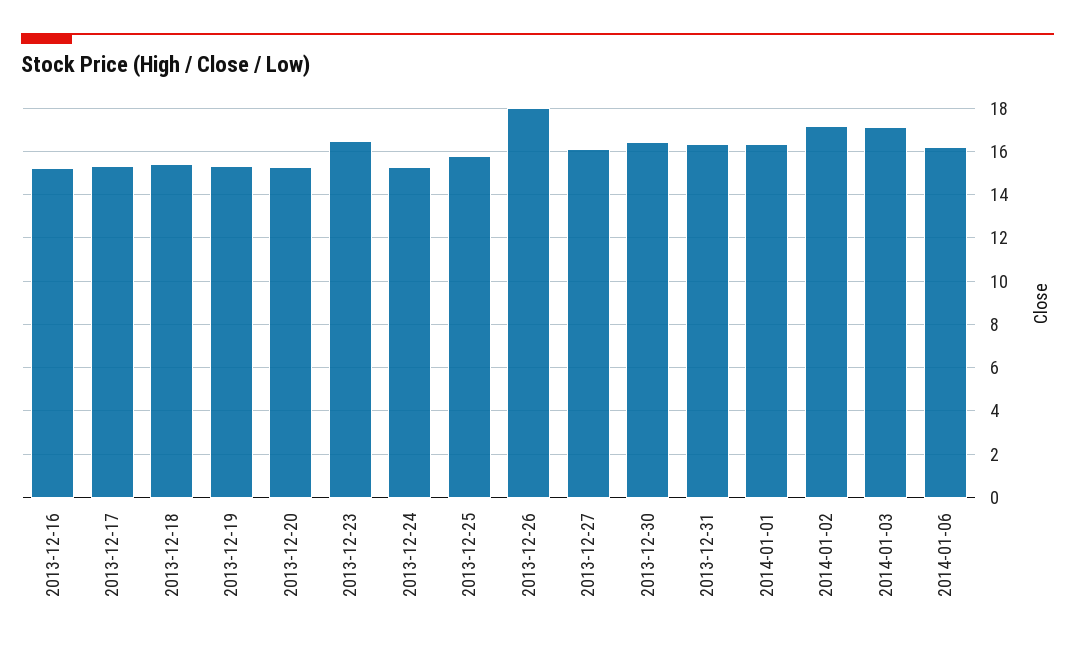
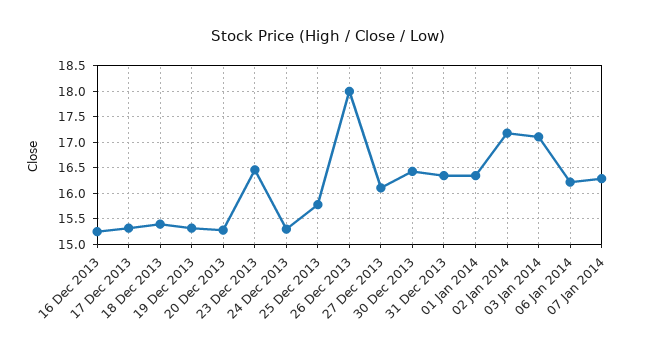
07 Jan 2014: none -> 16.25

